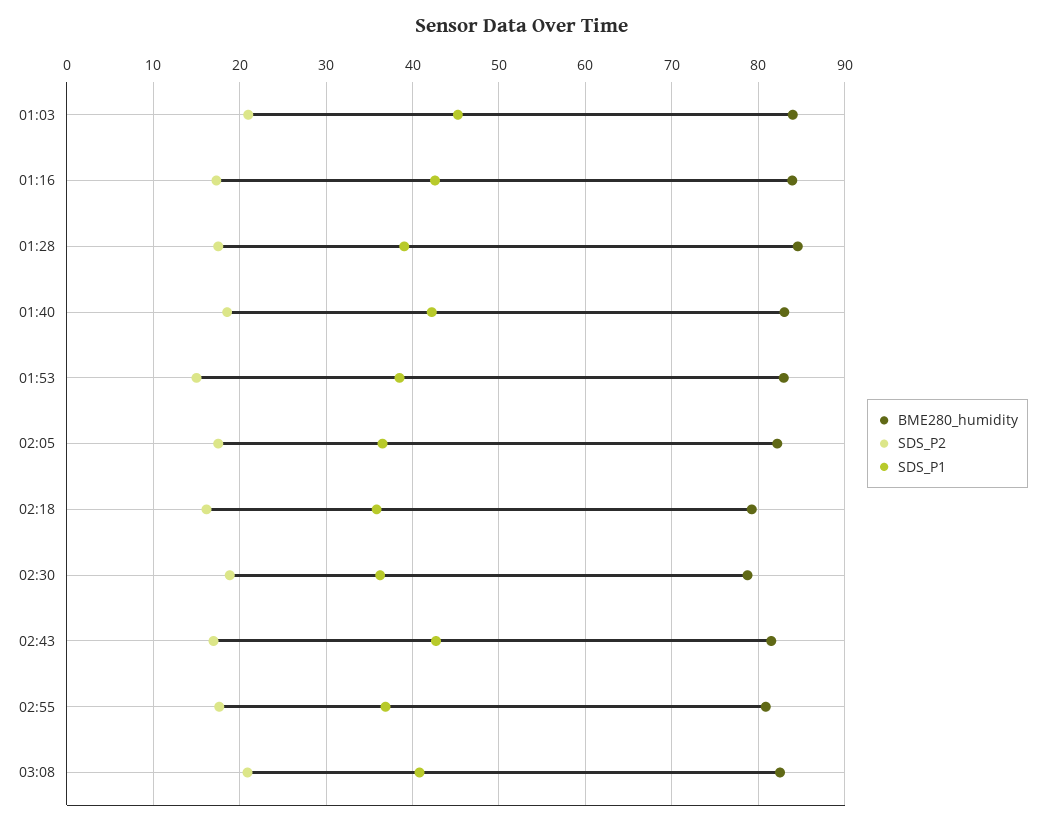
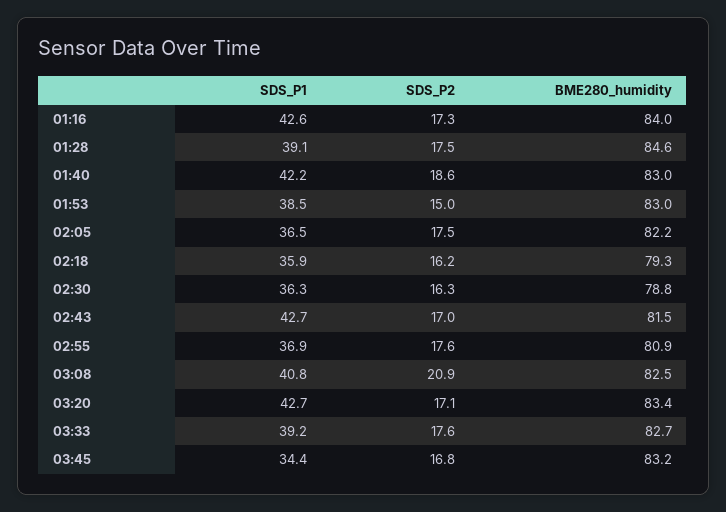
BME280_humidity, 01:03: 84 -> none
SDS_P2, 01:03: 21 -> none
SDS_P1, 01:03: 45 -> none
SDS_P2, 02:30: 19 -> 16.3
SDS_P1, 03:20: none -> 42.7
SDS_P2, 03:20: none -> 17.1
BME280_humidity, 03:20: none -> 83.4
SDS_P1, 03:33: none -> 39.2
SDS_P2, 03:33: none -> 17.6
BME280_humidity, 03:33: none -> 82.7
SDS_P1, 03:45: none -> 34.4
SDS_P2, 03:45: none -> 16.8
BME280_humidity, 03:45: none -> 83.2

